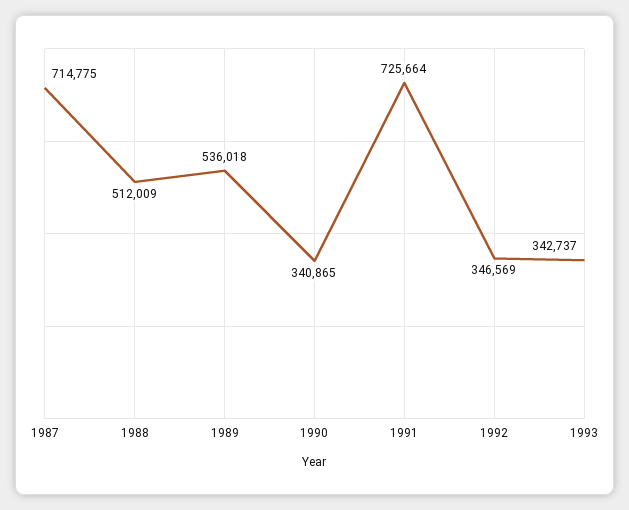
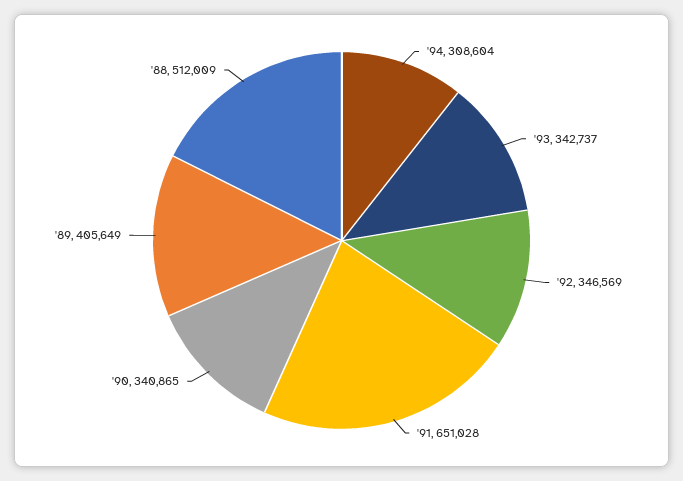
1987: 714775 -> none
1989: 536018 -> 405649
1991: 725664 -> 651028
'94: none -> 308604

